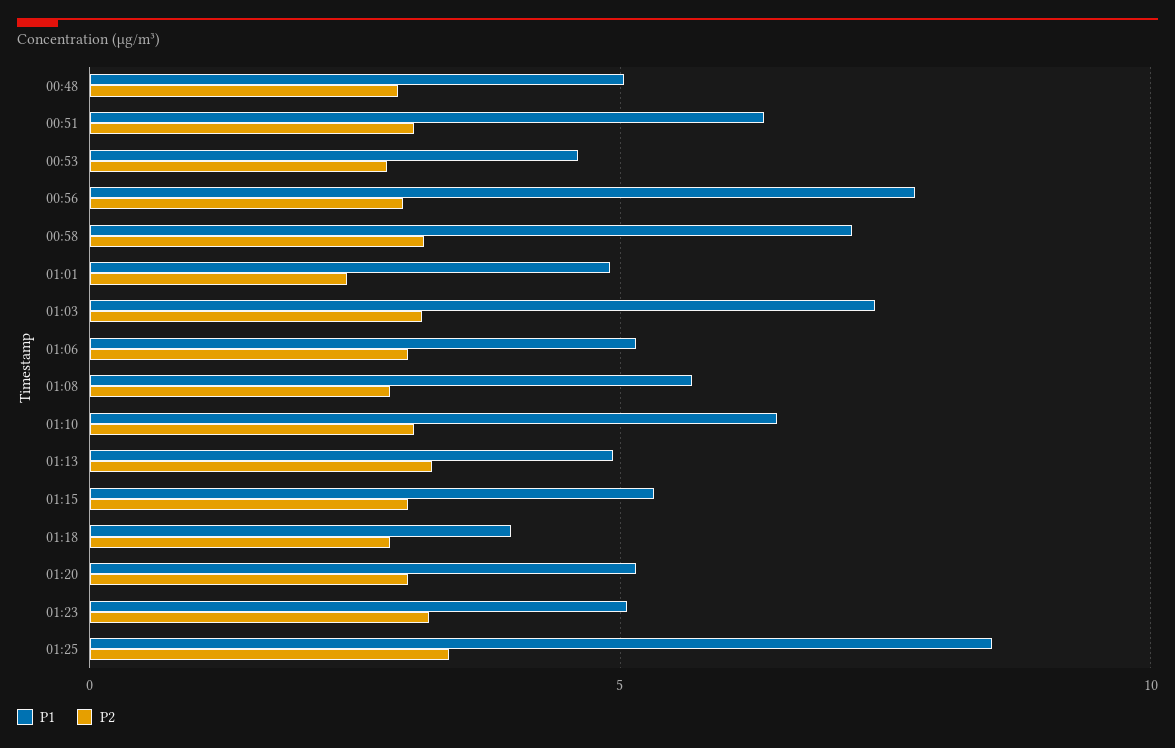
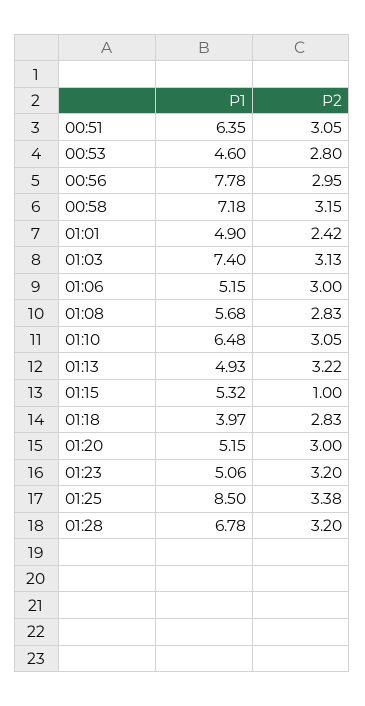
P1, 00:48: 5 -> none
P2, 00:48: 3 -> none
P2, 01:15: 3 -> 1
P1, 01:28: none -> 6.78
P2, 01:28: none -> 3.2

